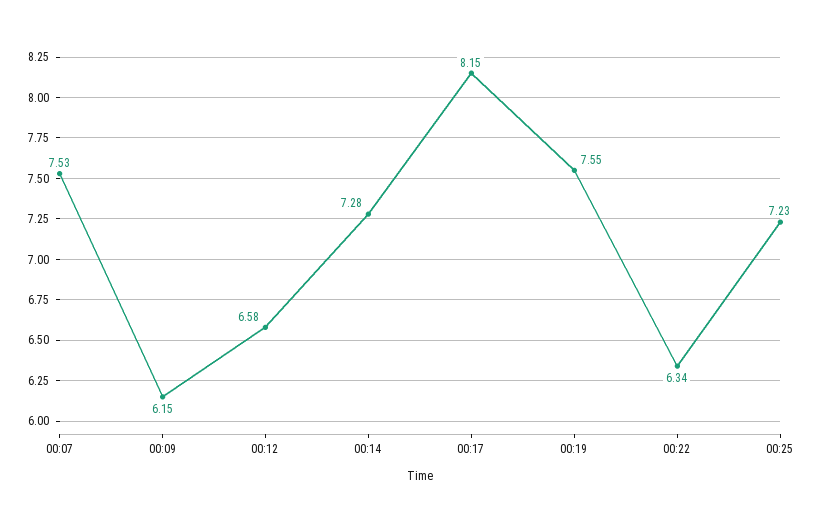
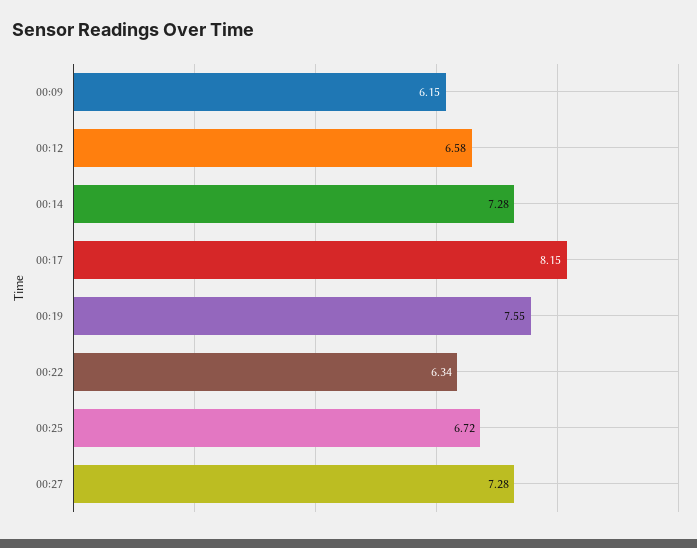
00:07: 7.53 -> none
00:25: 7.23 -> 6.72
00:27: none -> 7.28

